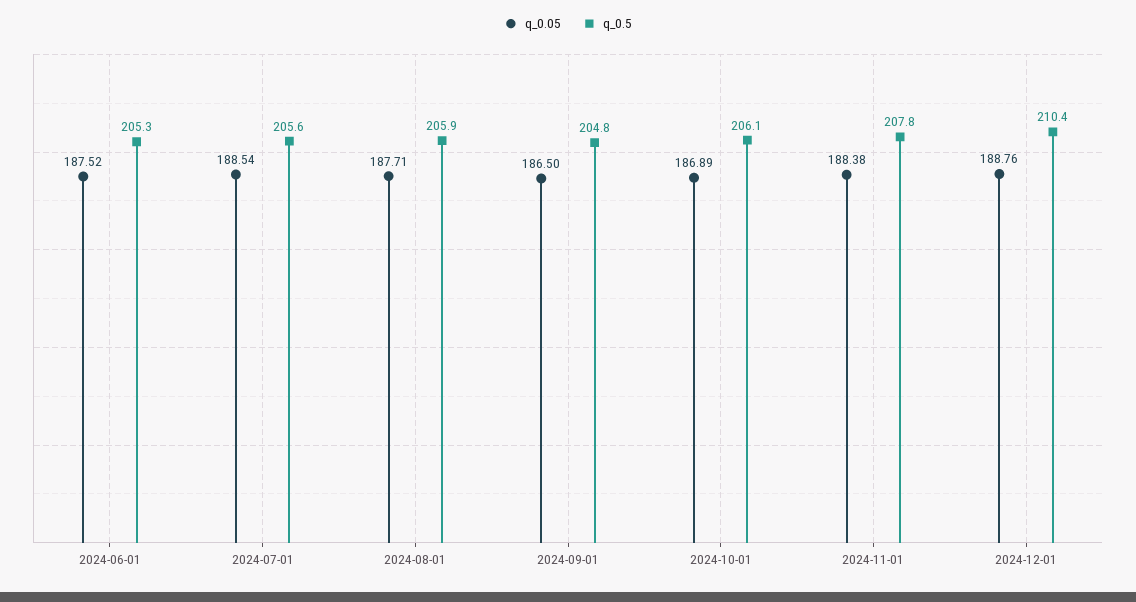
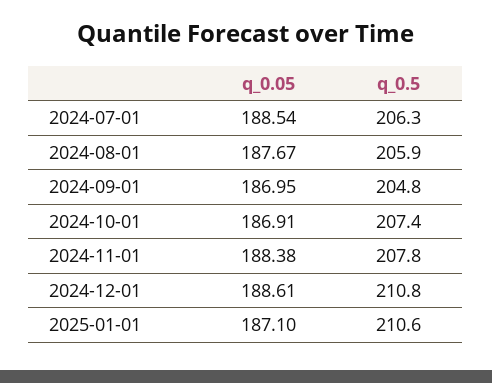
q_0.05, 2024-06-01: 187.52 -> none
q_0.5, 2024-06-01: 205.3 -> none
q_0.5, 2024-07-01: 205.6 -> 206.3
q_0.05, 2024-08-01: 187.71 -> 187.67
q_0.05, 2024-09-01: 186.5 -> 186.95
q_0.05, 2024-10-01: 186.89 -> 186.91
q_0.5, 2024-10-01: 206.1 -> 207.4
q_0.05, 2024-12-01: 188.76 -> 188.61
q_0.5, 2024-12-01: 210.4 -> 210.8
q_0.05, 2025-01-01: none -> 187.1
q_0.5, 2025-01-01: none -> 210.6

